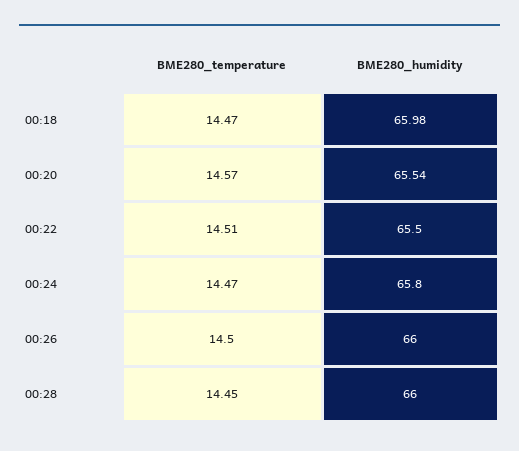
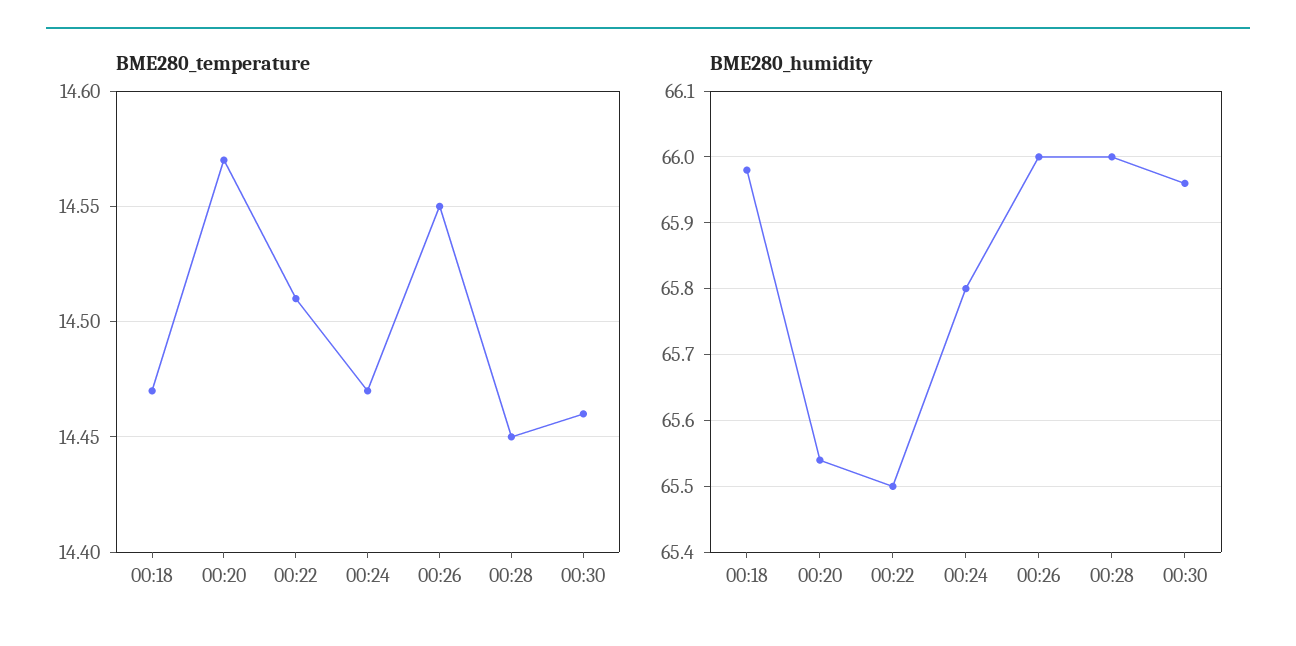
BME280_temperature, 00:26: 14.5 -> 14.55
BME280_temperature, 00:30: none -> 14.46
BME280_humidity, 00:30: none -> 65.96

